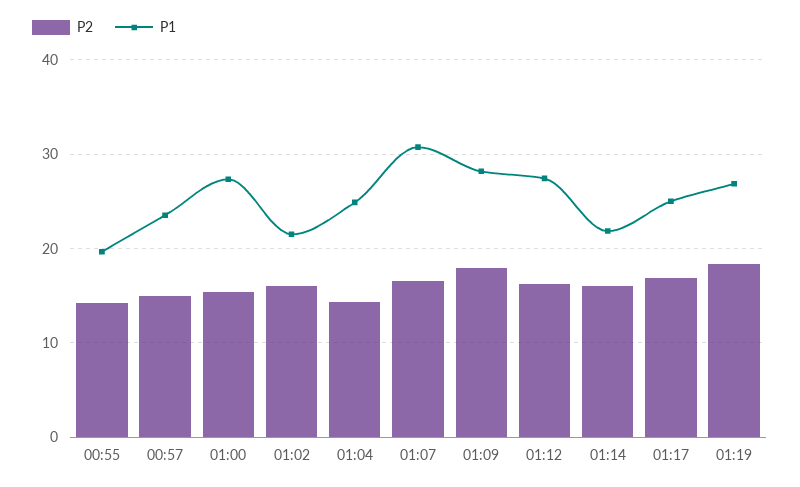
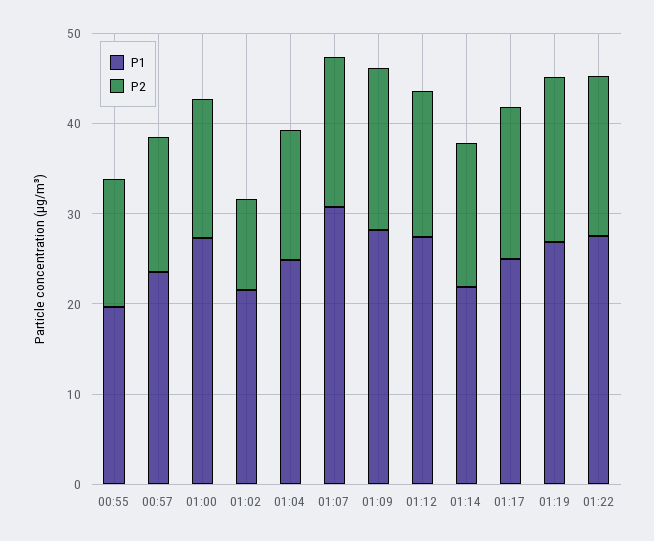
P2, 01:02: 16 -> 10
P1, 01:22: none -> 28
P2, 01:22: none -> 18

